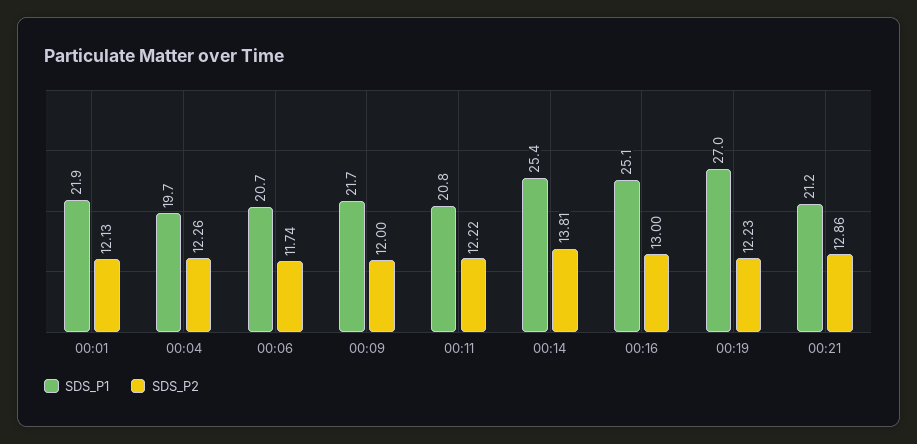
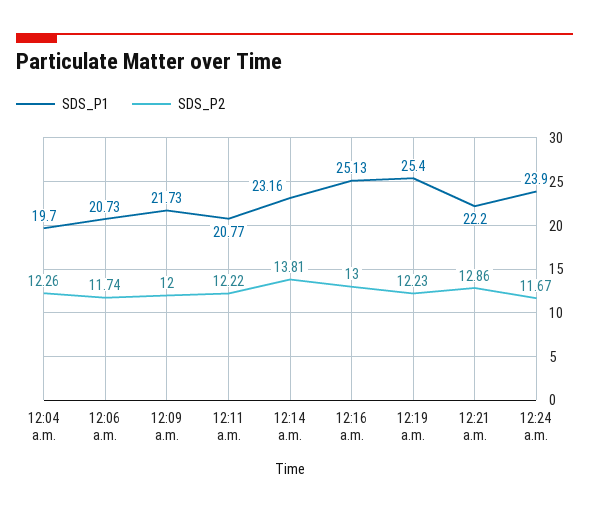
SDS_P1, 00:01: 21.9 -> none
SDS_P2, 00:01: 12.13 -> none
SDS_P1, 00:14: 25.4 -> 23.16
SDS_P1, 00:19: 27 -> 25.4
SDS_P1, 00:21: 21.2 -> 22.2
SDS_P1, 12:24 a.m.: none -> 23.9
SDS_P2, 12:24 a.m.: none -> 11.67

